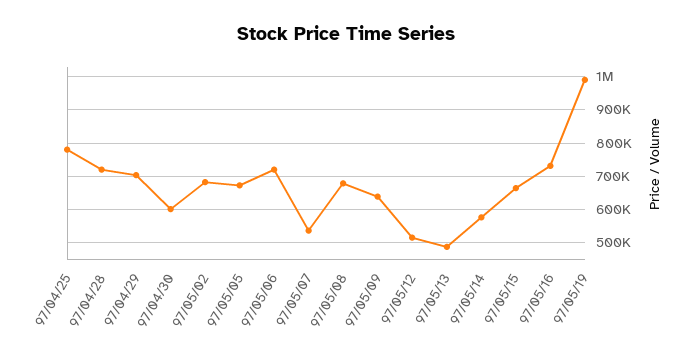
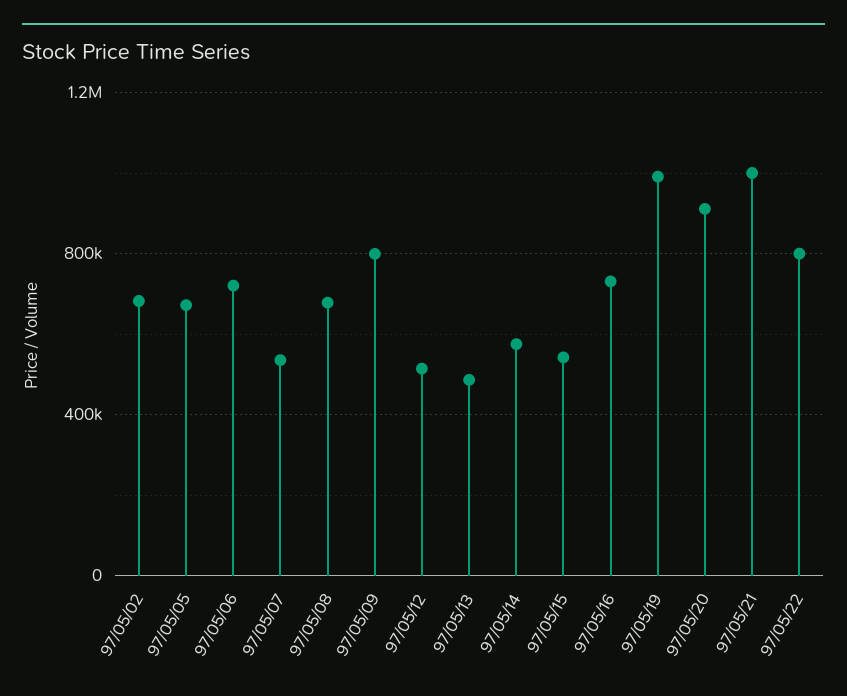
97/04/25: 780000 -> none
97/04/28: 720000 -> none
97/04/29: 700000 -> none
97/04/30: 600000 -> none
97/05/09: 640000 -> 800000
97/05/15: 660000 -> 550000
97/05/20: none -> 900000
97/05/21: none -> 1000000
97/05/22: none -> 800000

